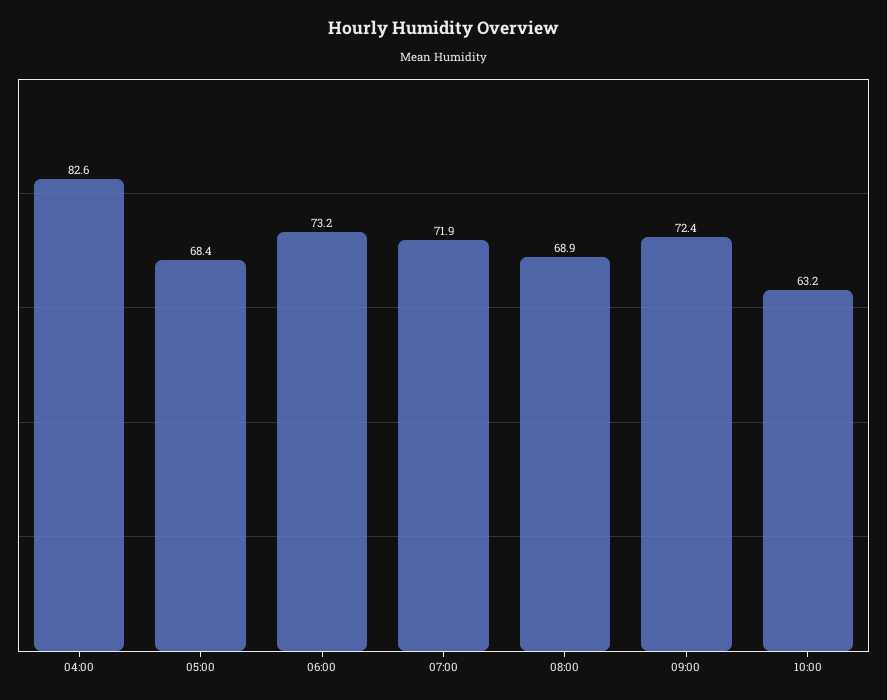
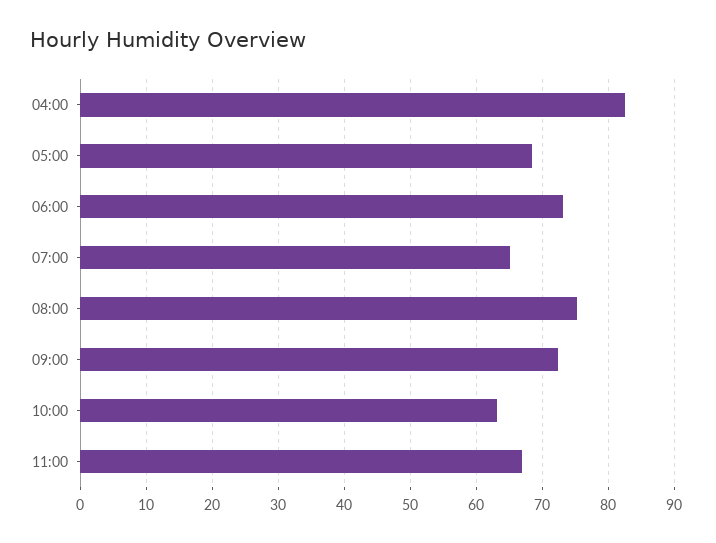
07:00: 71.9 -> 65
08:00: 68.9 -> 75
11:00: none -> 67

